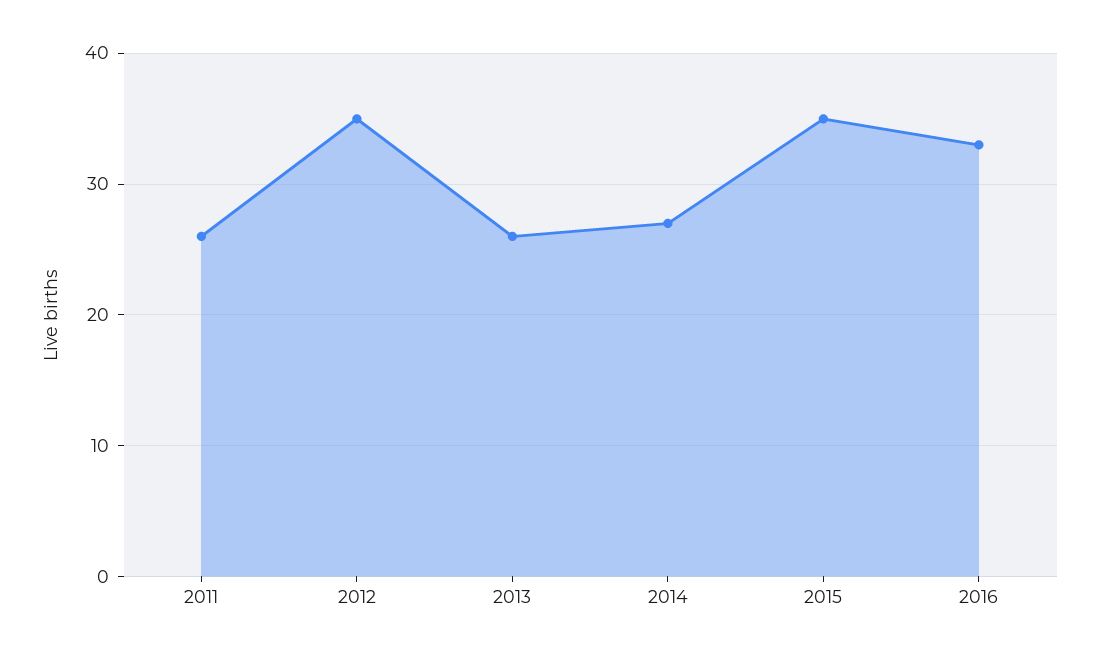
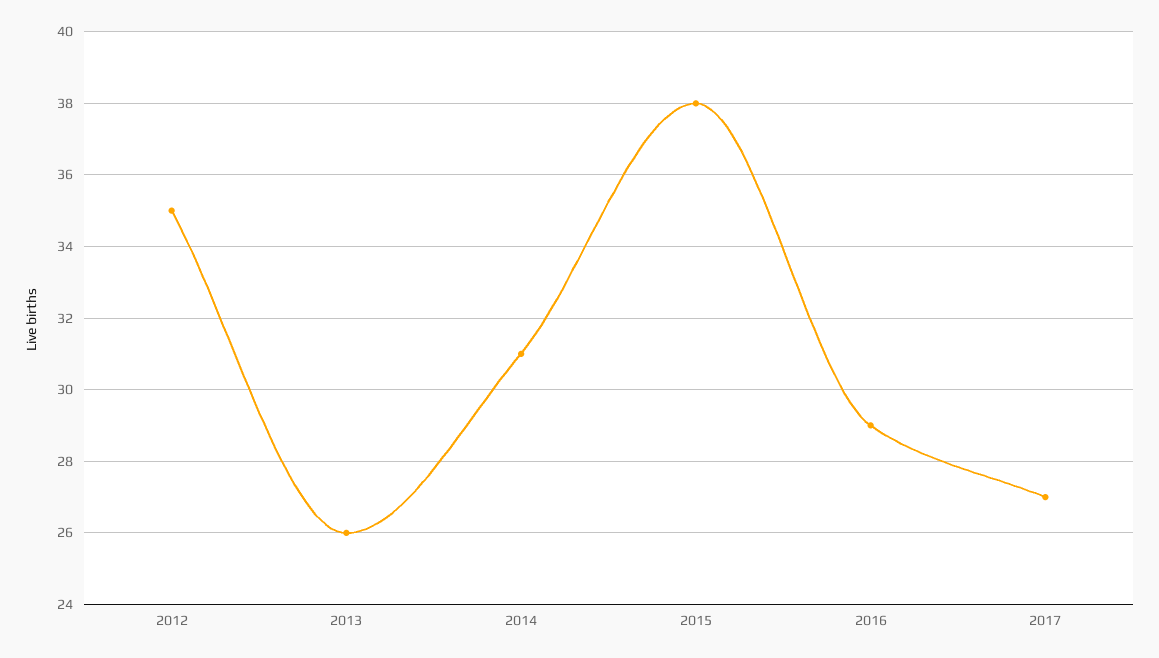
2011: 26 -> none
2014: 27 -> 31
2015: 35 -> 38
2016: 33 -> 29
2017: none -> 27

